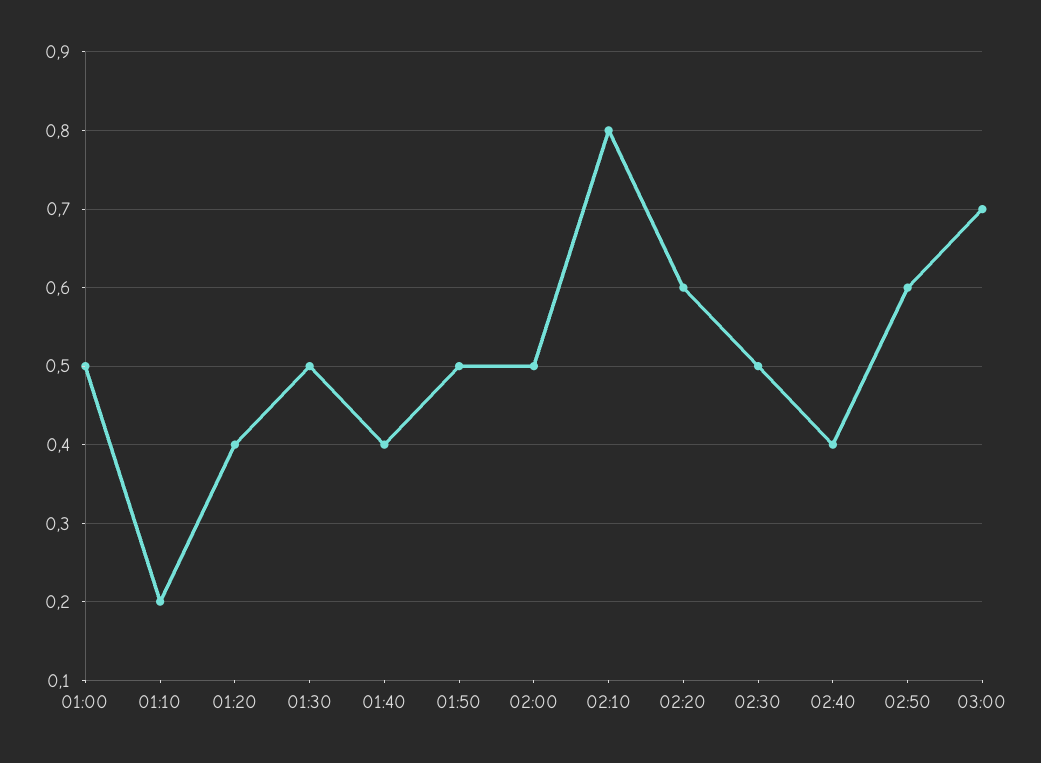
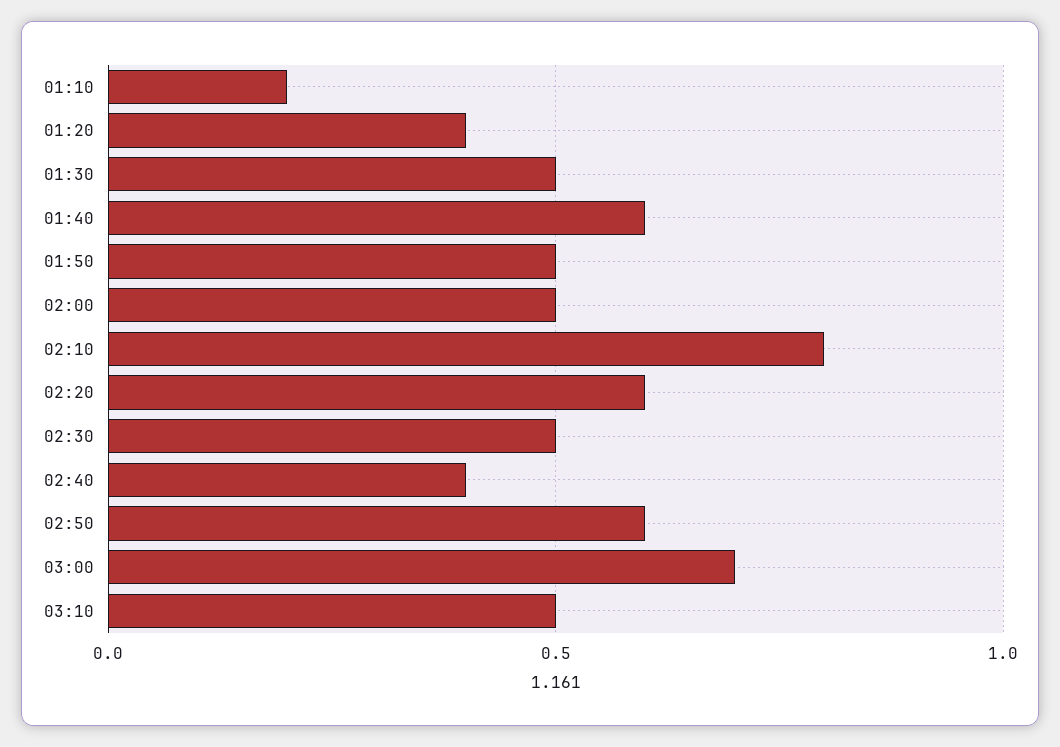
01:00: 0.5 -> none
01:40: 0.4 -> 0.6
03:10: none -> 0.5

